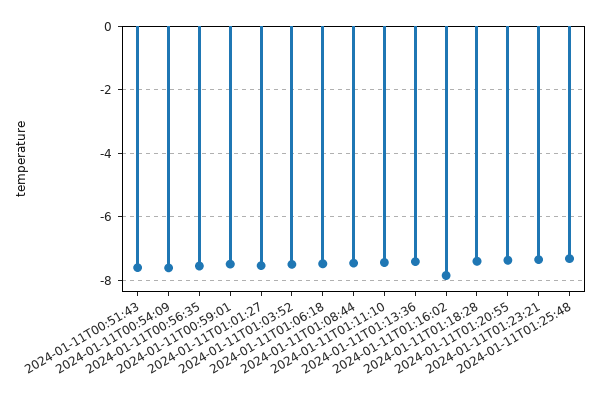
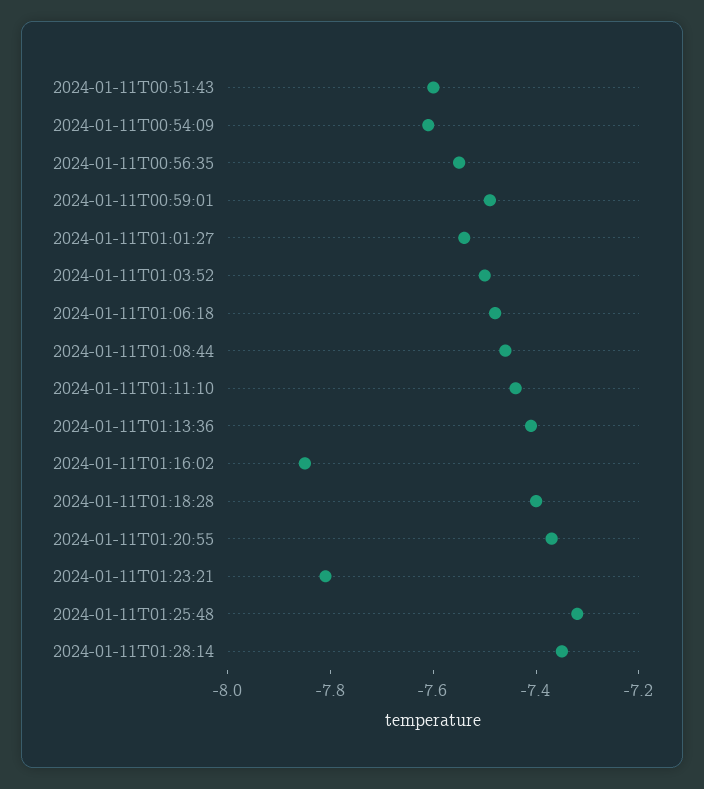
2024-01-11T01:23:21: -7.4 -> -7.8
2024-01-11T01:28:14: none -> -7.35

